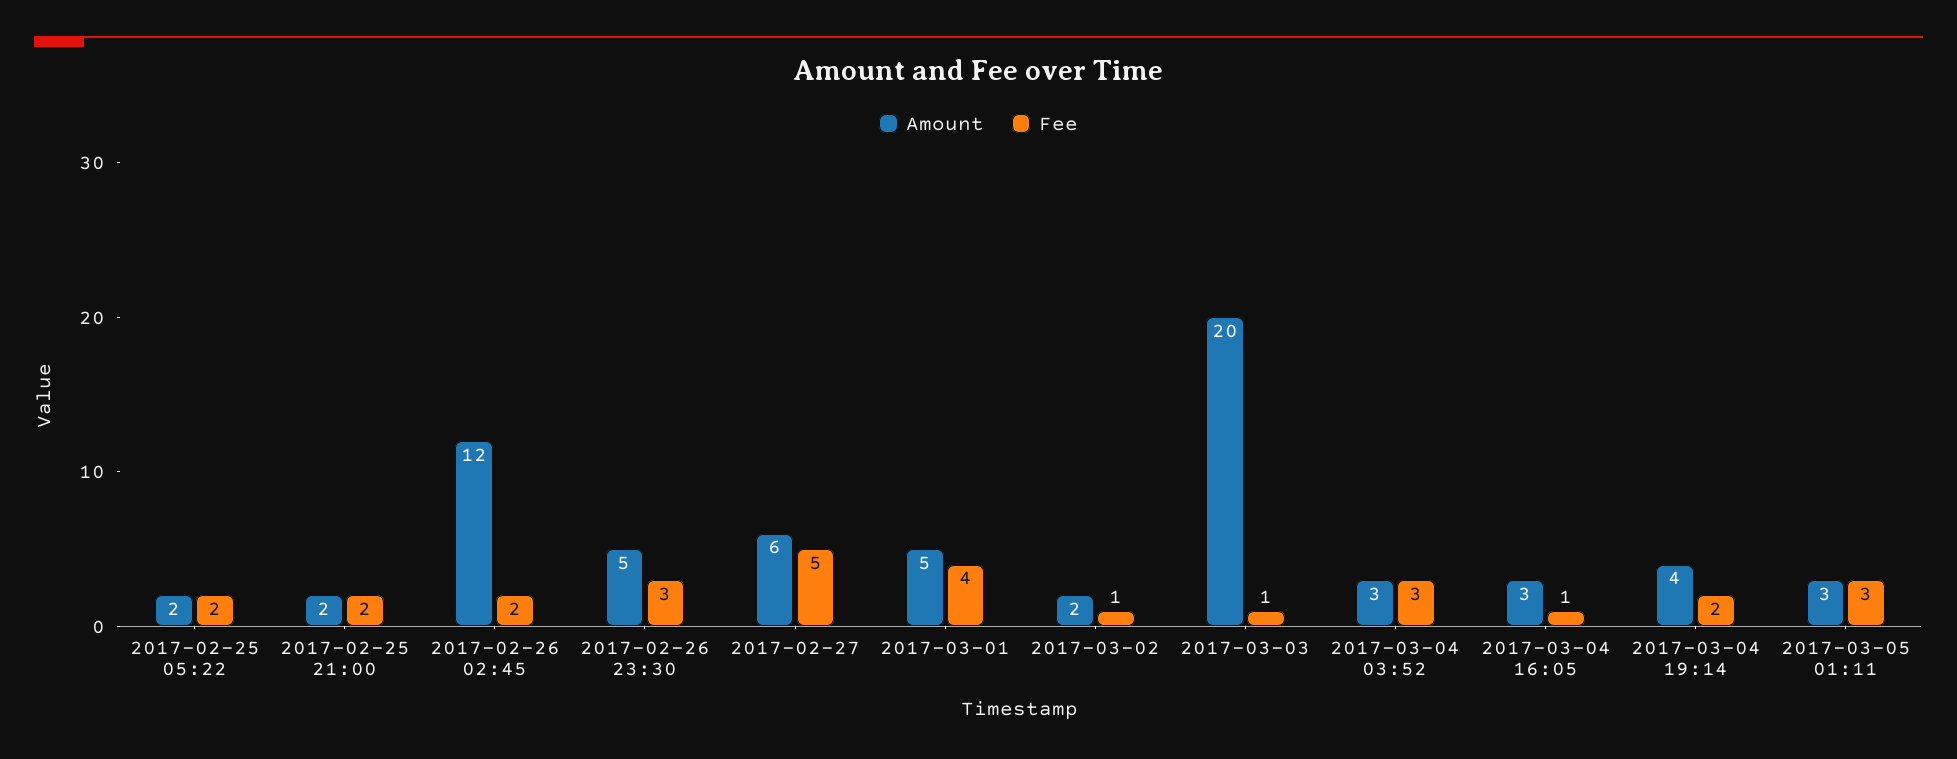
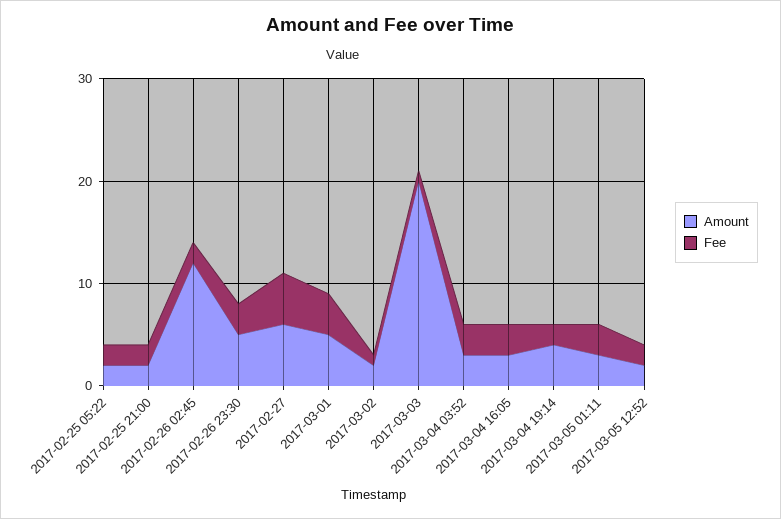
Fee, 2017-03-04 16:05: 1 -> 3
Amount, 2017-03-05 12:52: none -> 2
Fee, 2017-03-05 12:52: none -> 2

